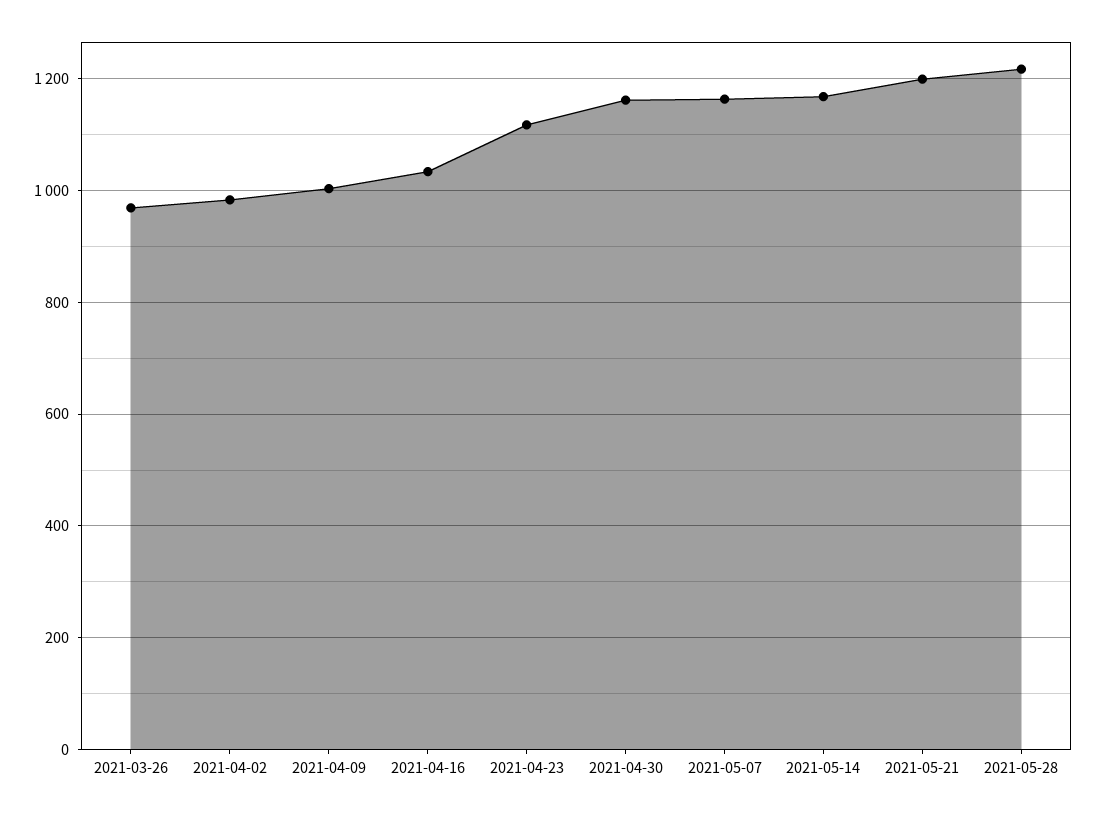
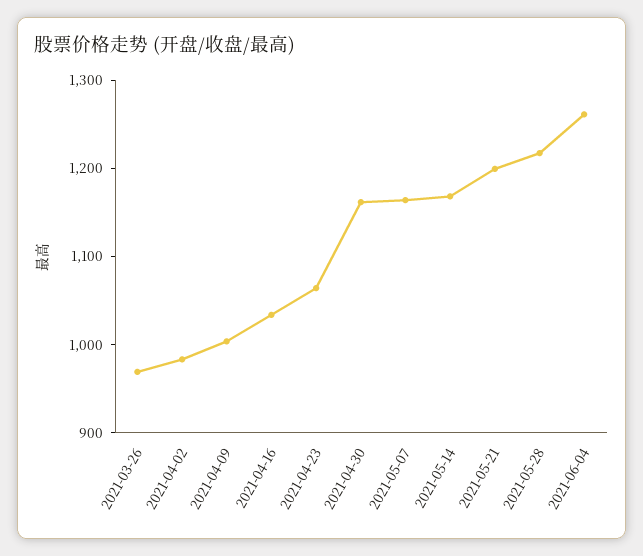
2021-04-23: 1120 -> 1060
2021-06-04: none -> 1260

